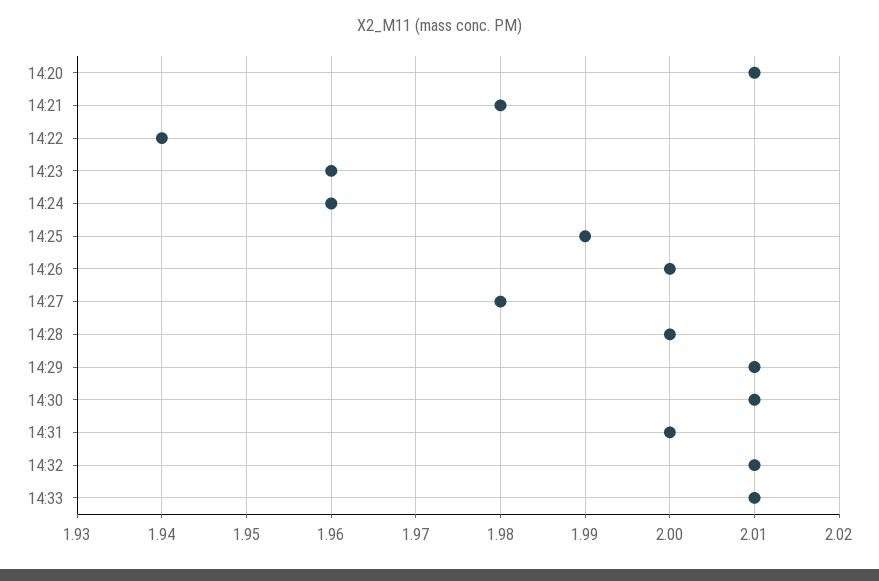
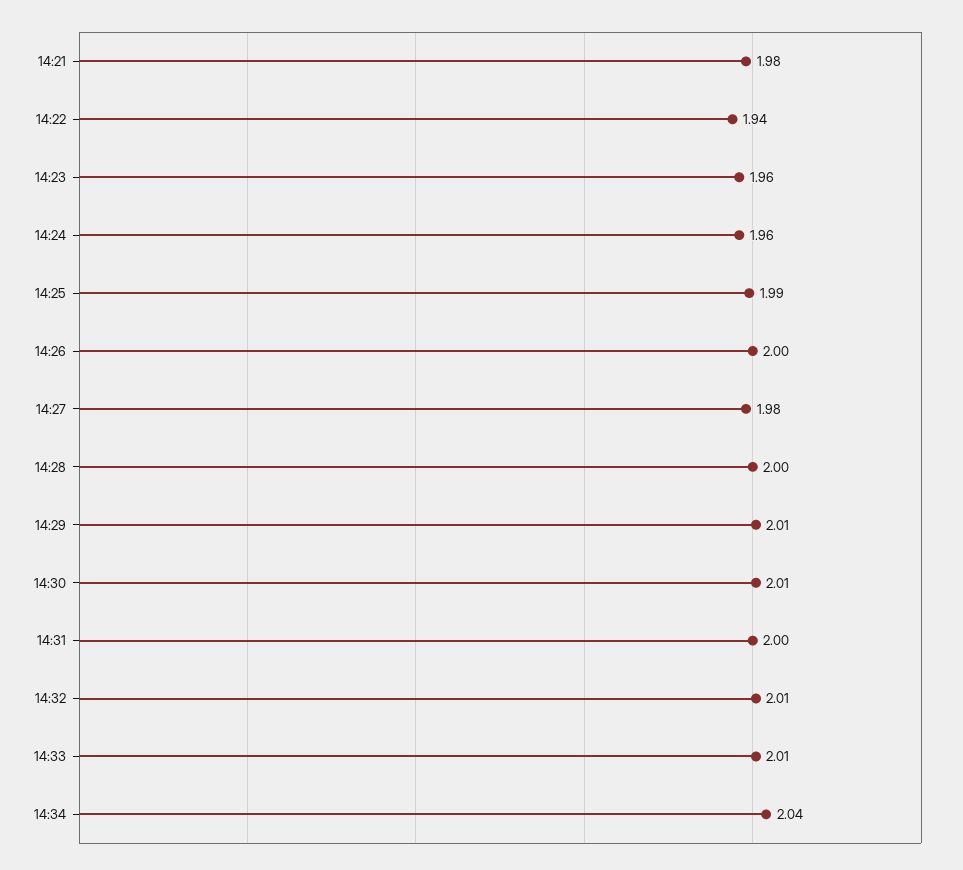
14:20: 2.01 -> none
14:34: none -> 2.04

